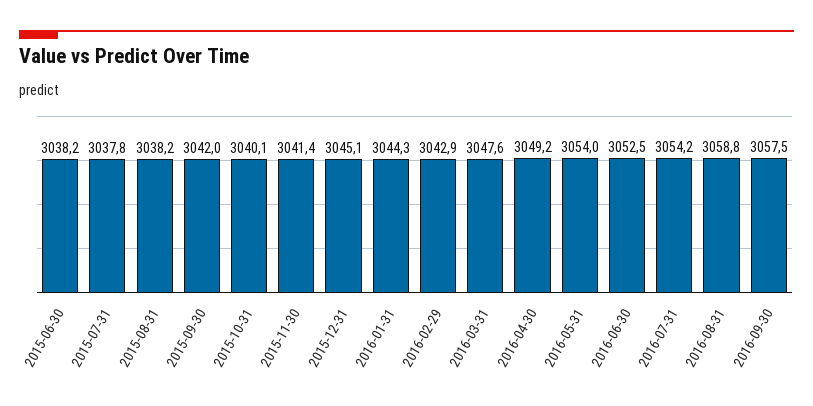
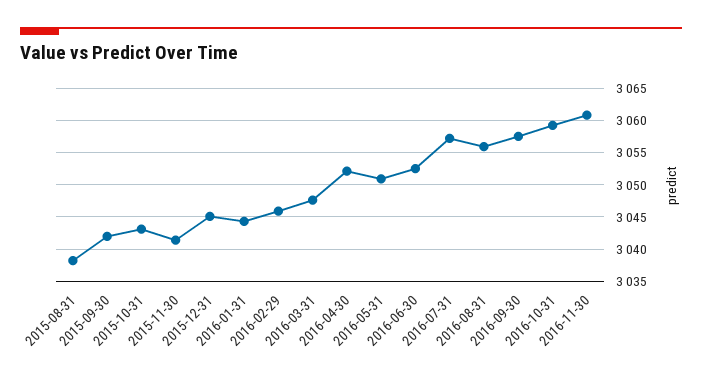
2015-06-30: 3038.2 -> none
2015-07-31: 3037.8 -> none
2015-10-31: 3040.1 -> 3043
2016-02-29: 3042.9 -> 3046
2016-04-30: 3049.2 -> 3052
2016-05-31: 3054 -> 3051
2016-07-31: 3054.2 -> 3057
2016-08-31: 3058.8 -> 3056
2016-10-31: none -> 3059
2016-11-30: none -> 3061

